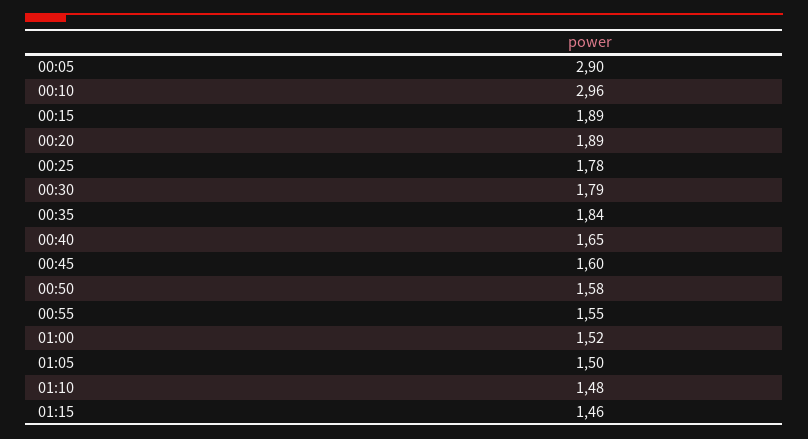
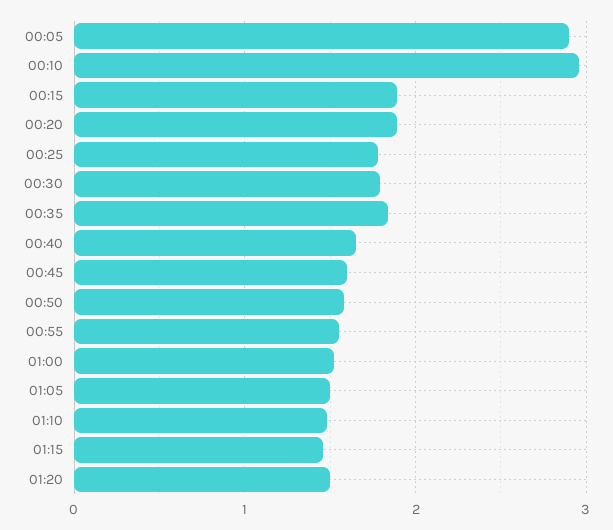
01:20: none -> 1.5

